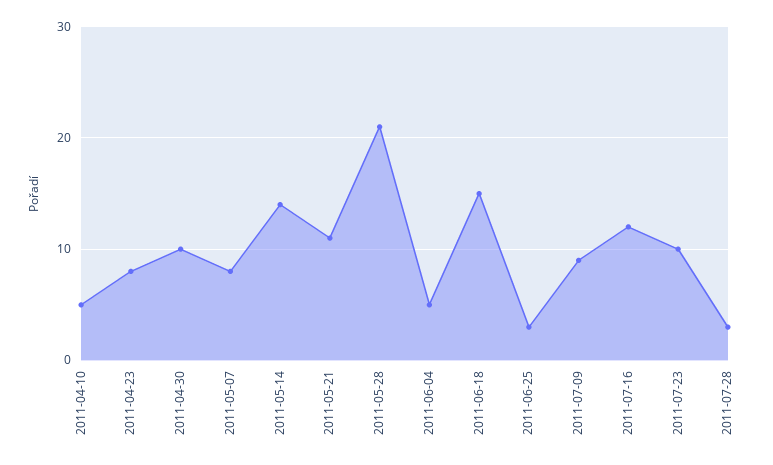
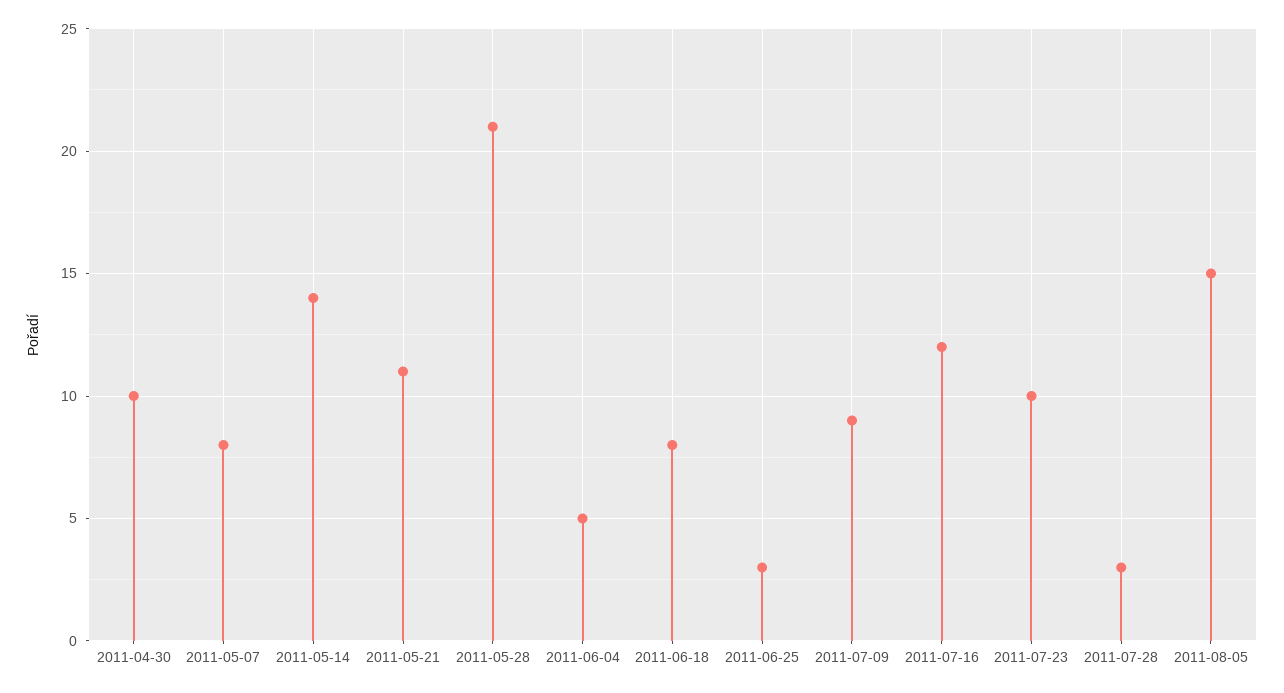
2011-04-10: 5 -> none
2011-04-23: 8 -> none
2011-06-18: 15 -> 8
2011-08-05: none -> 15

